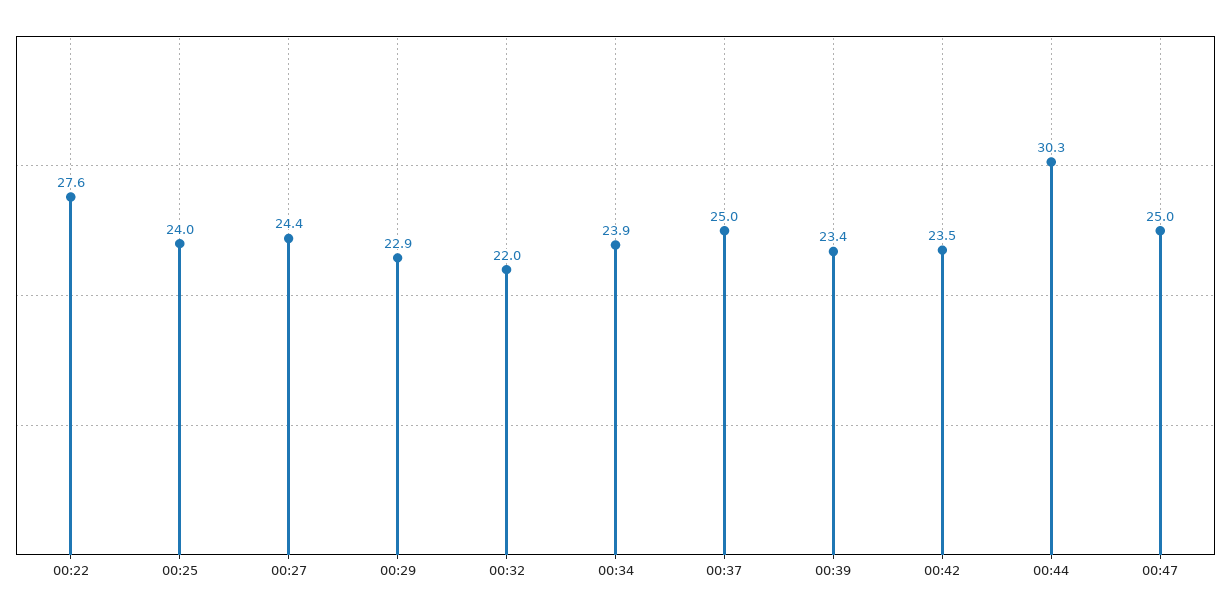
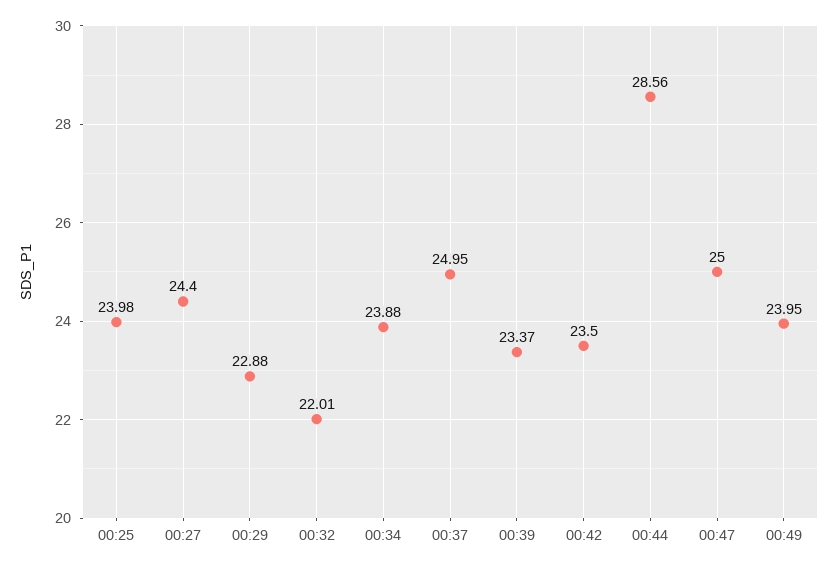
00:22: 27.6 -> none
00:44: 30.3 -> 28.56
00:49: none -> 23.95

